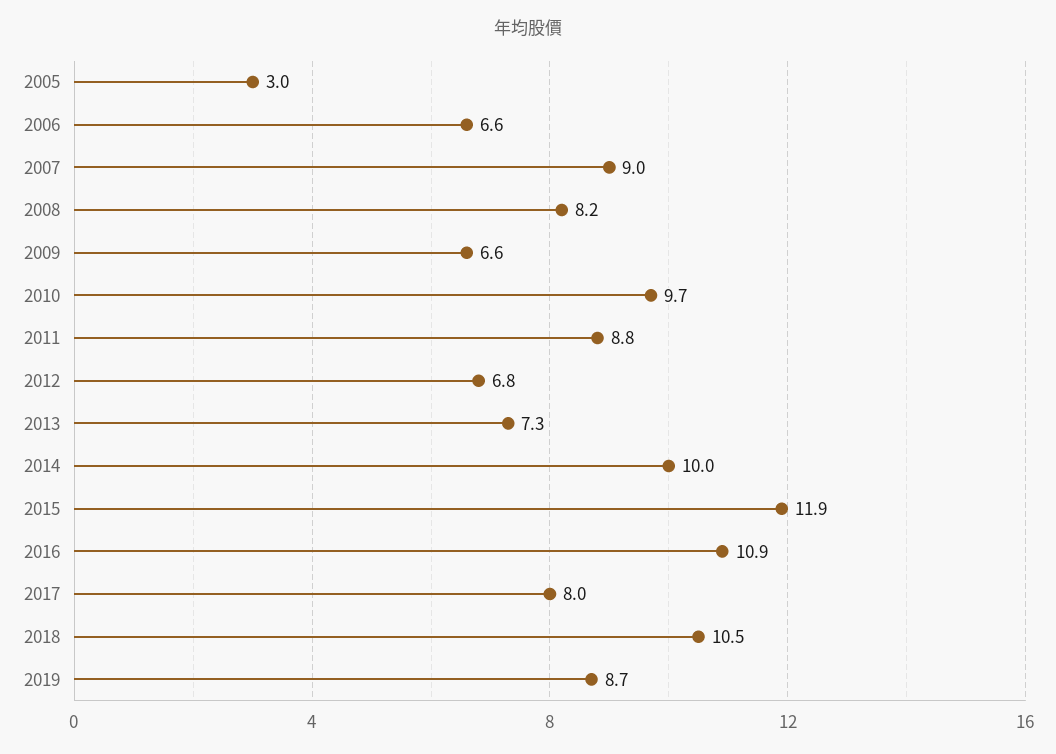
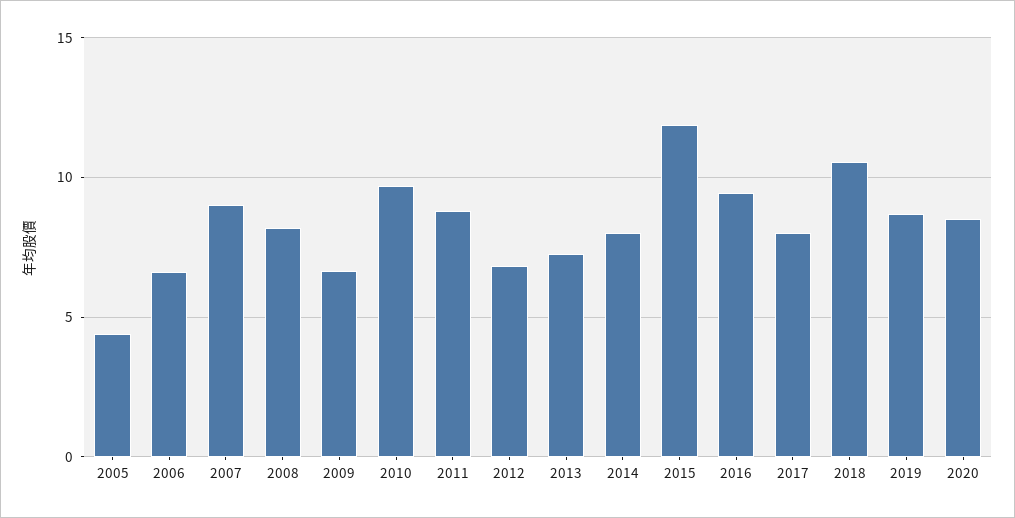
2005: 3 -> 4.5
2014: 10 -> 8
2016: 10.9 -> 9.5
2020: none -> 8.5

